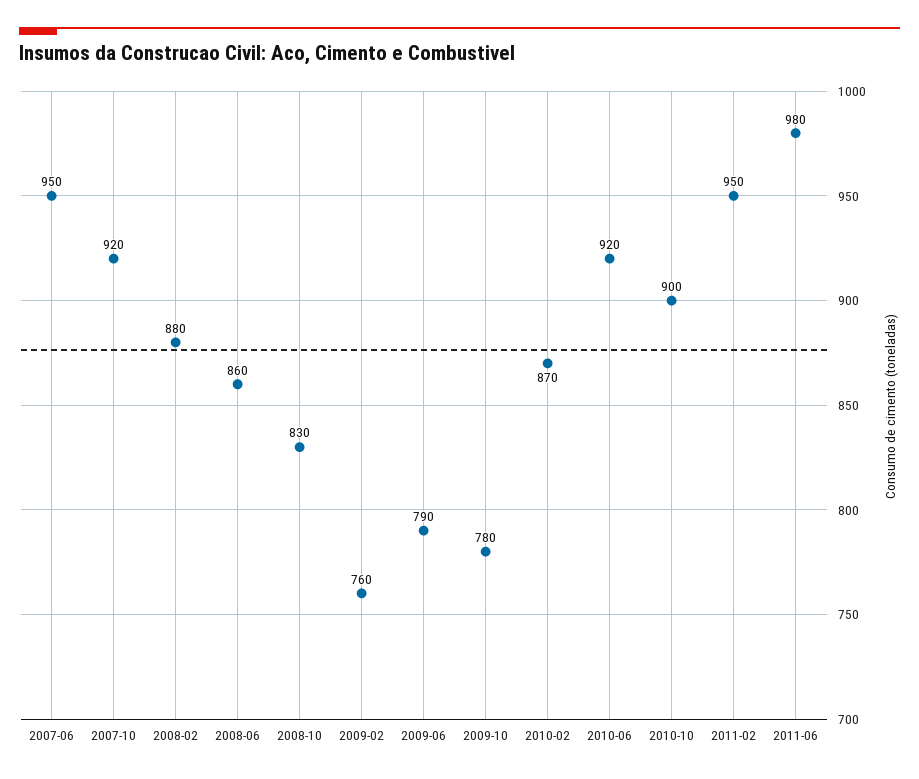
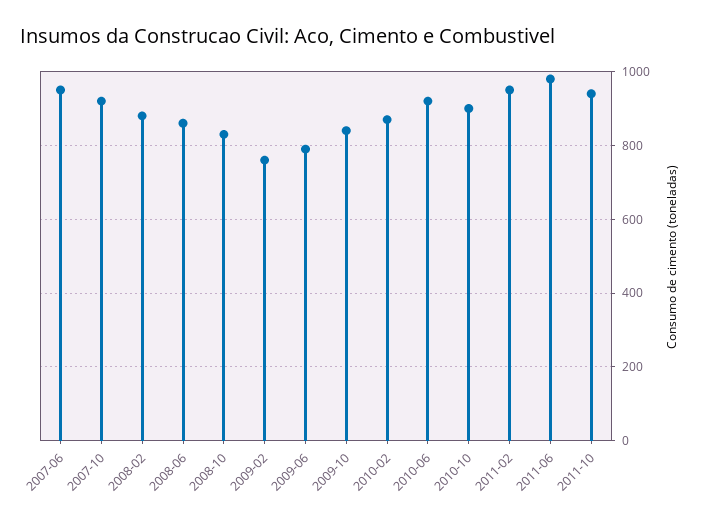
2009-10: 780 -> 840
2011-10: none -> 940

